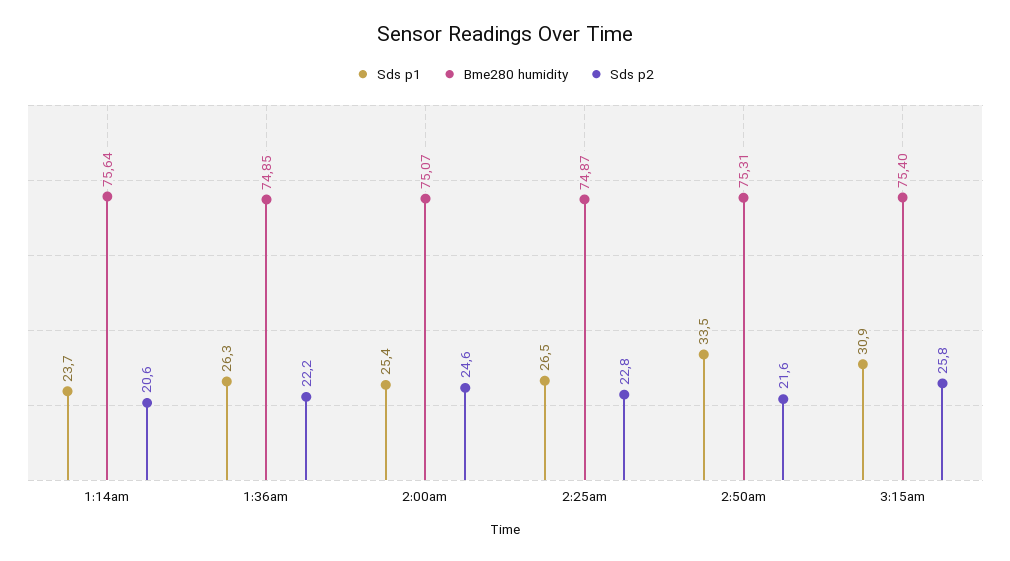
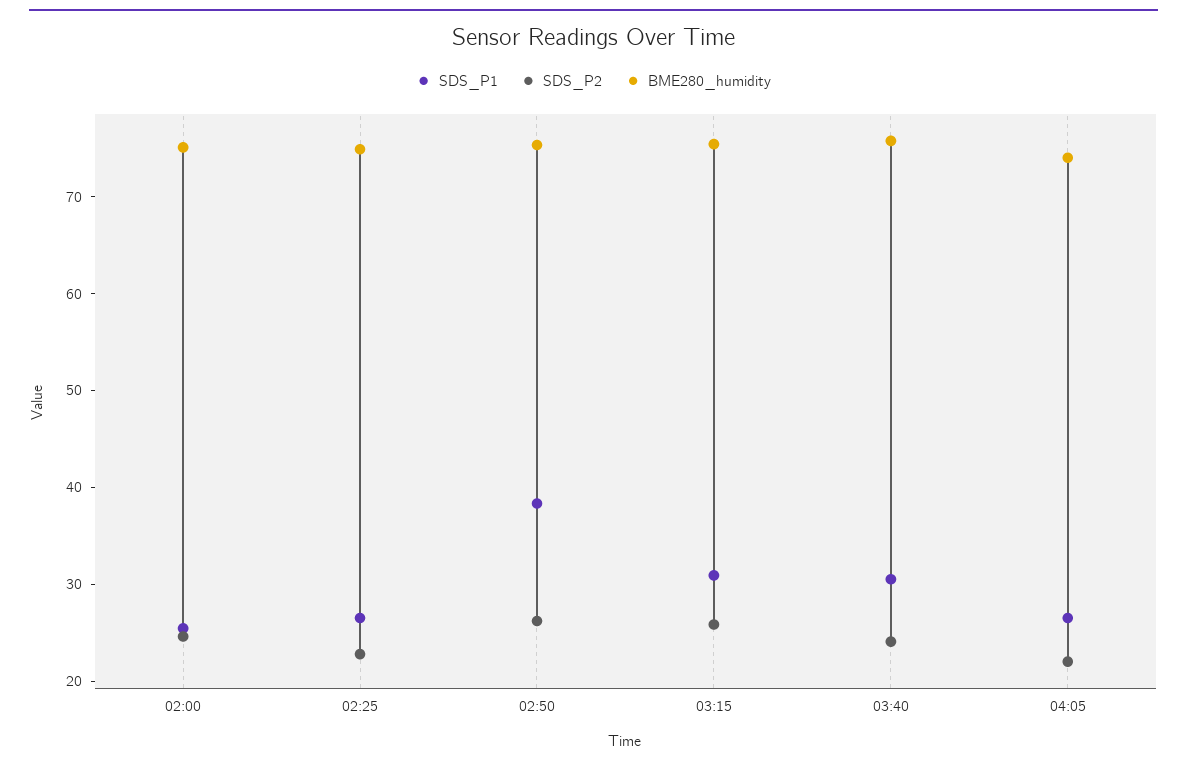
Sds p1, 1:14am: 23.7 -> none
Bme280 humidity, 1:14am: 75.64 -> none
Sds p2, 1:14am: 20.6 -> none
Sds p1, 1:36am: 26.3 -> none
Bme280 humidity, 1:36am: 74.85 -> none
Sds p2, 1:36am: 22.2 -> none
Sds p1, 2:50am: 33.5 -> 38
Sds p2, 2:50am: 21.6 -> 26
Sds p1, 03:40: none -> 30
Sds p2, 03:40: none -> 24
Bme280 humidity, 03:40: none -> 76
Sds p1, 04:05: none -> 26
Sds p2, 04:05: none -> 22
Bme280 humidity, 04:05: none -> 74

